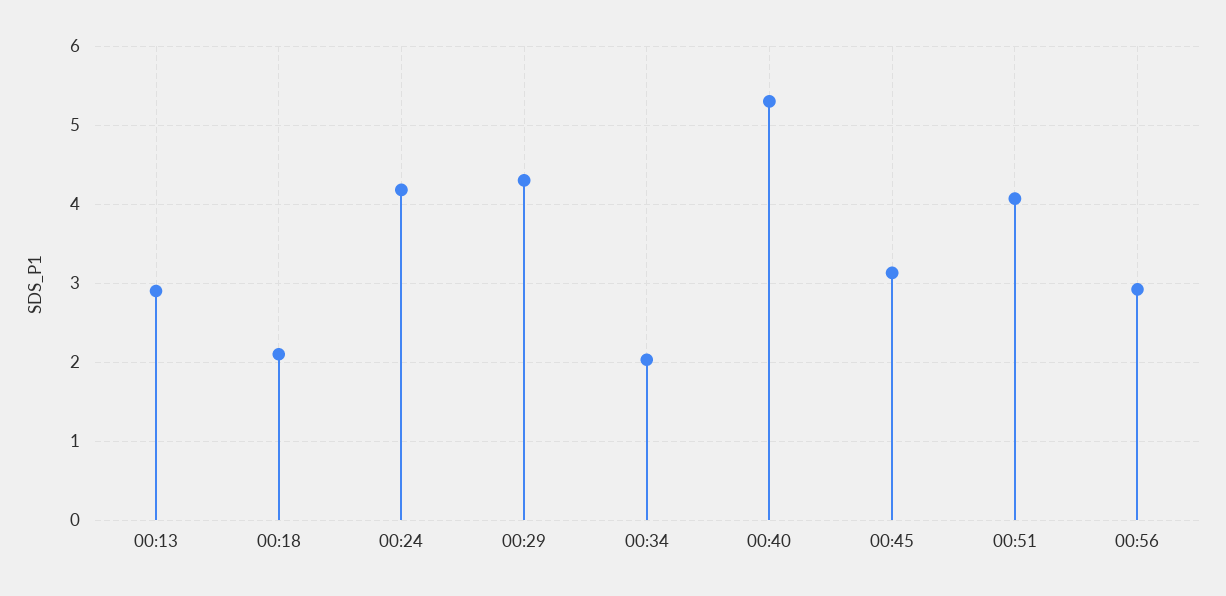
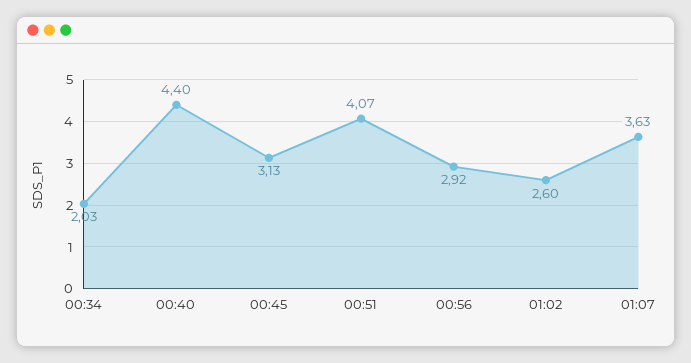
00:13: 2.9 -> none
00:18: 2.1 -> none
00:24: 4.2 -> none
00:29: 4.3 -> none
00:40: 5.3 -> 4.4
01:02: none -> 2.6
01:07: none -> 3.63

